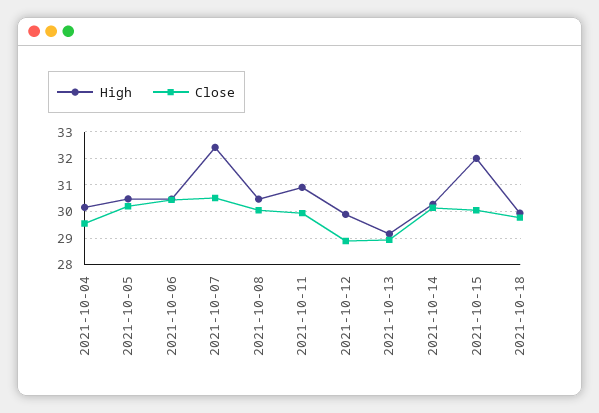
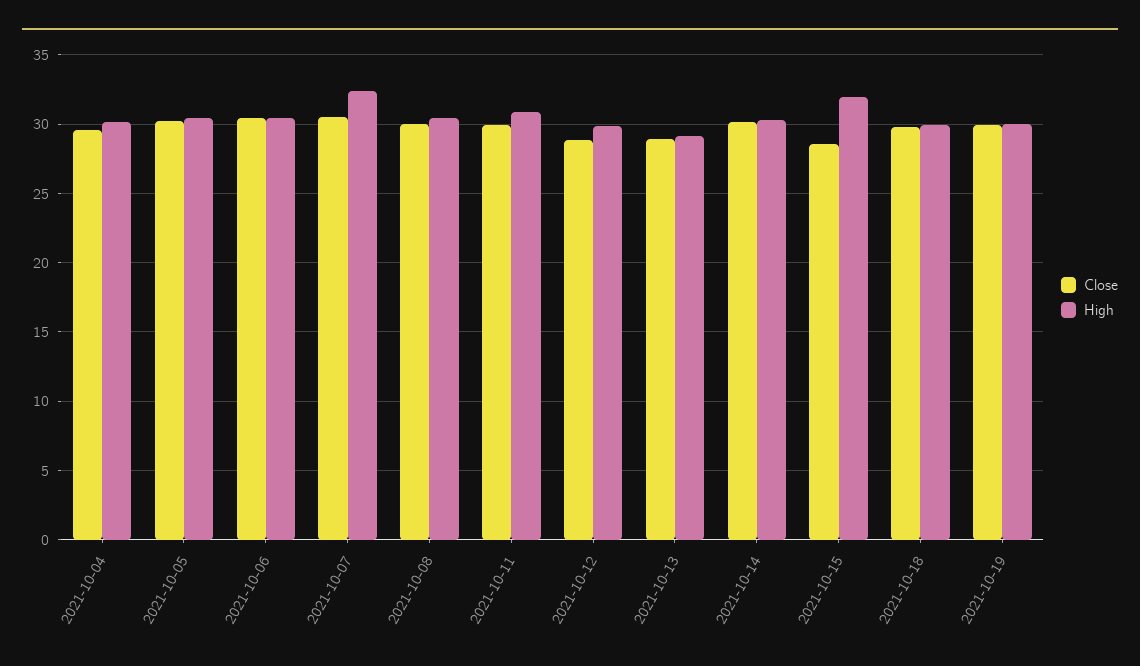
Close, 2021-10-15: 30 -> 28.5
Close, 2021-10-19: none -> 30
High, 2021-10-19: none -> 30

